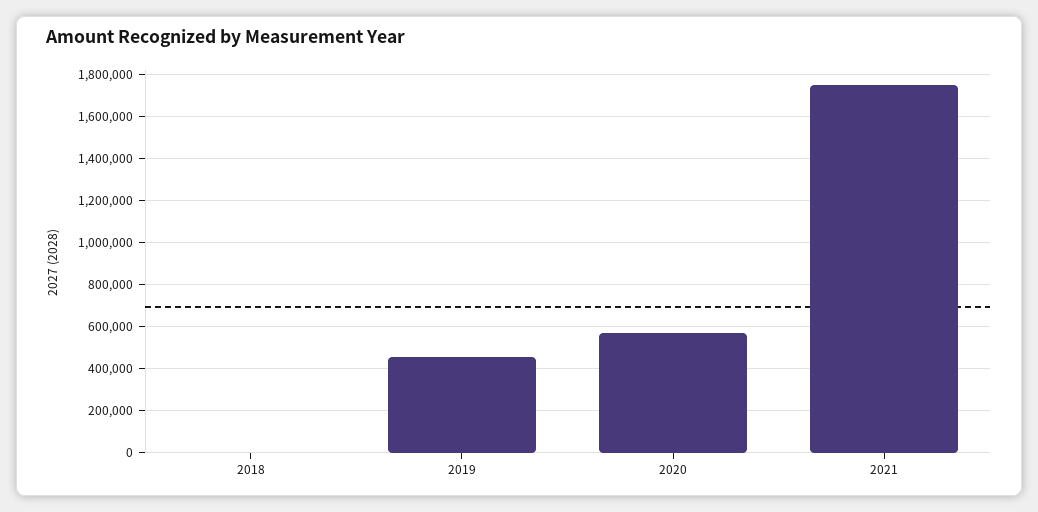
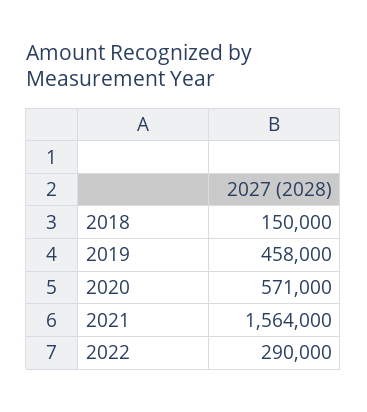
2018: 0 -> 150000
2021: 1750000 -> 1564000
2022: none -> 290000

